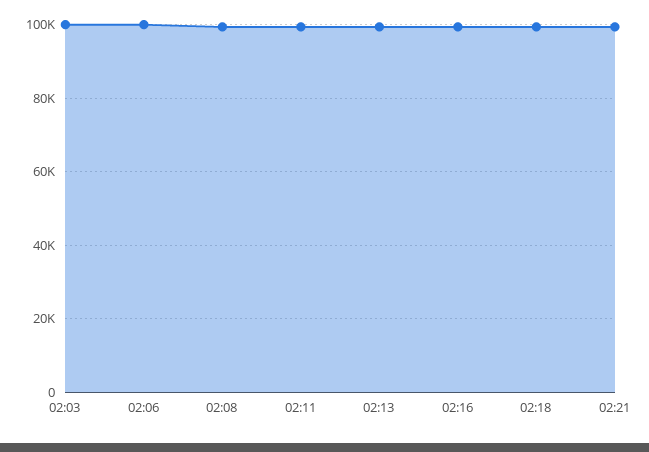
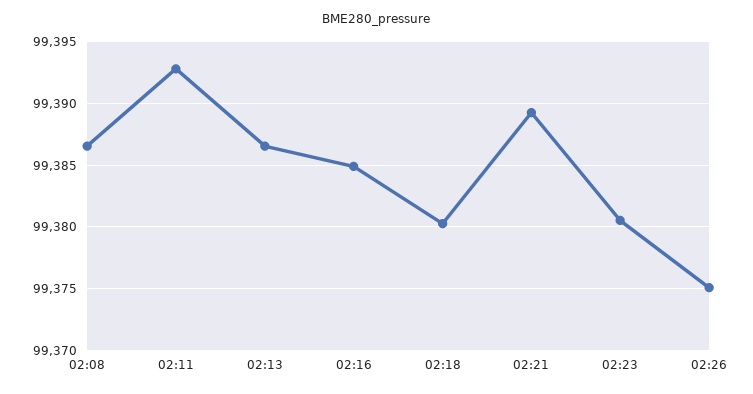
02:03: 100000 -> none
02:06: 100000 -> none
02:23: none -> 99380.5
02:26: none -> 99375

